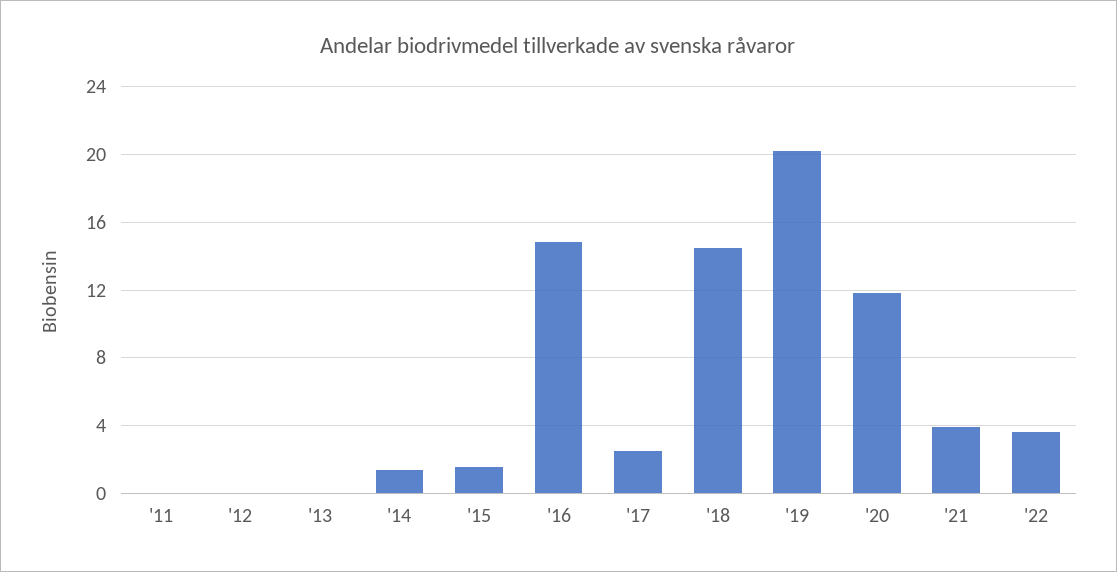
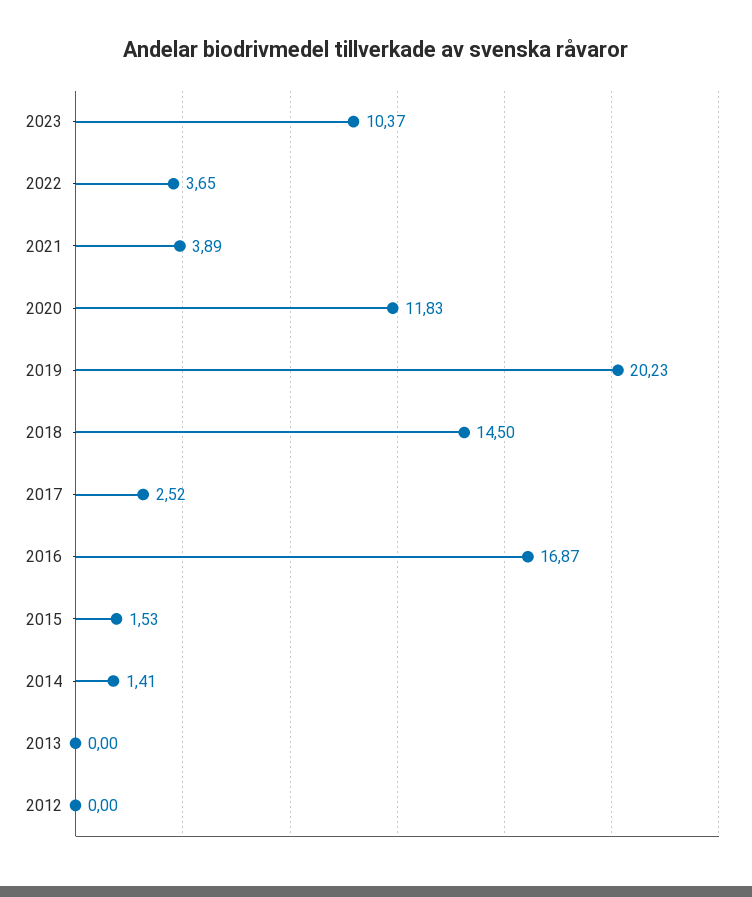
'11: 0 -> none
'16: 15 -> 16.87
2023: none -> 10.37

